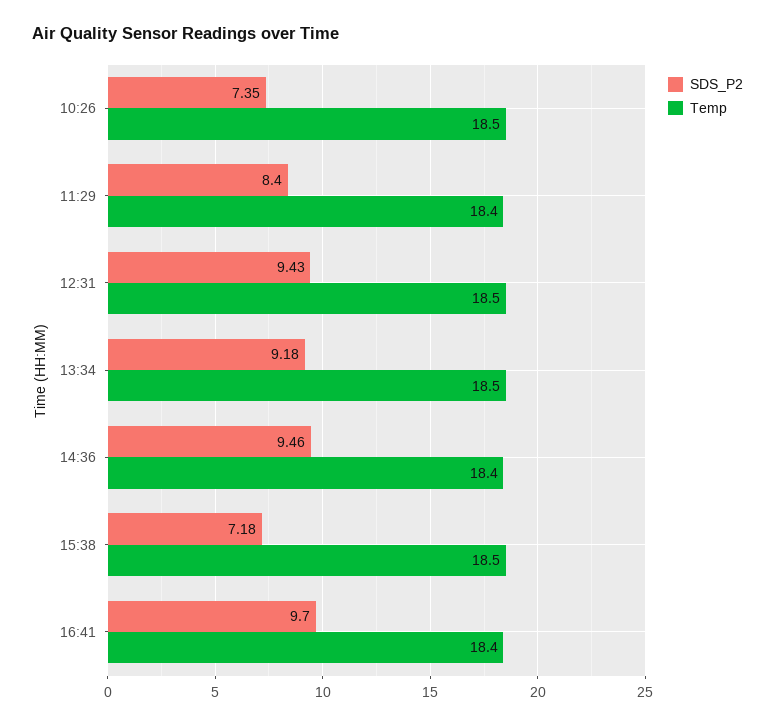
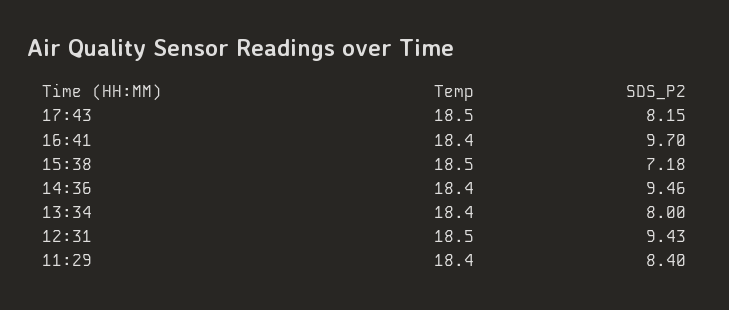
SDS_P2, 10:26: 7.35 -> none
Temp, 10:26: 18.5 -> none
SDS_P2, 13:34: 9.18 -> 8
Temp, 13:34: 18.5 -> 18.4
Temp, 17:43: none -> 18.5
SDS_P2, 17:43: none -> 8.15

